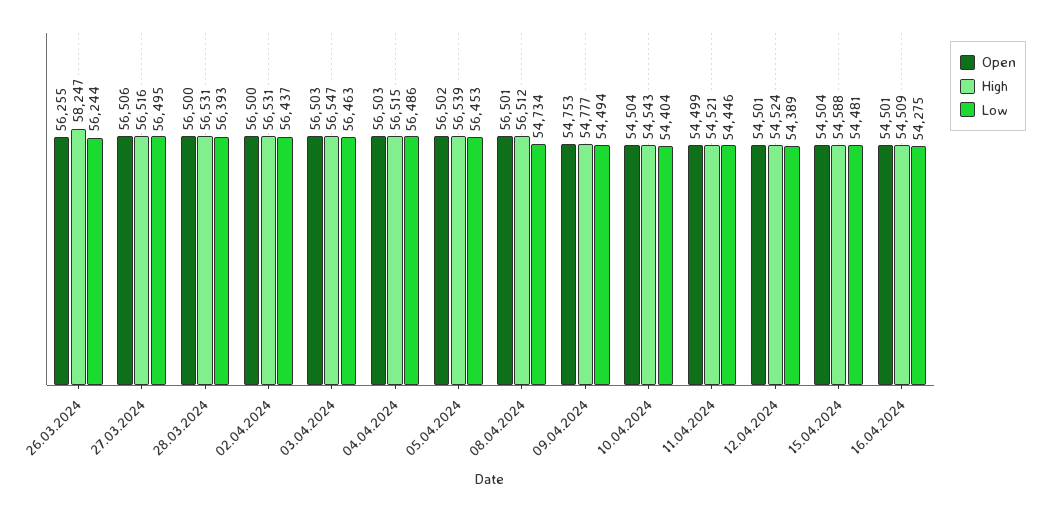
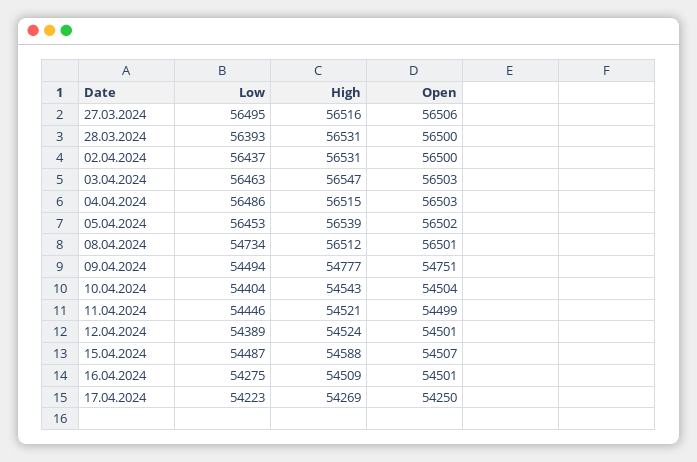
Open, 26.03.2024: 56255 -> none
High, 26.03.2024: 58247 -> none
Low, 26.03.2024: 56244 -> none
Open, 09.04.2024: 54753 -> 54751
Open, 15.04.2024: 54504 -> 54507
Low, 15.04.2024: 54481 -> 54487
Low, 17.04.2024: none -> 54223
High, 17.04.2024: none -> 54269
Open, 17.04.2024: none -> 54250

